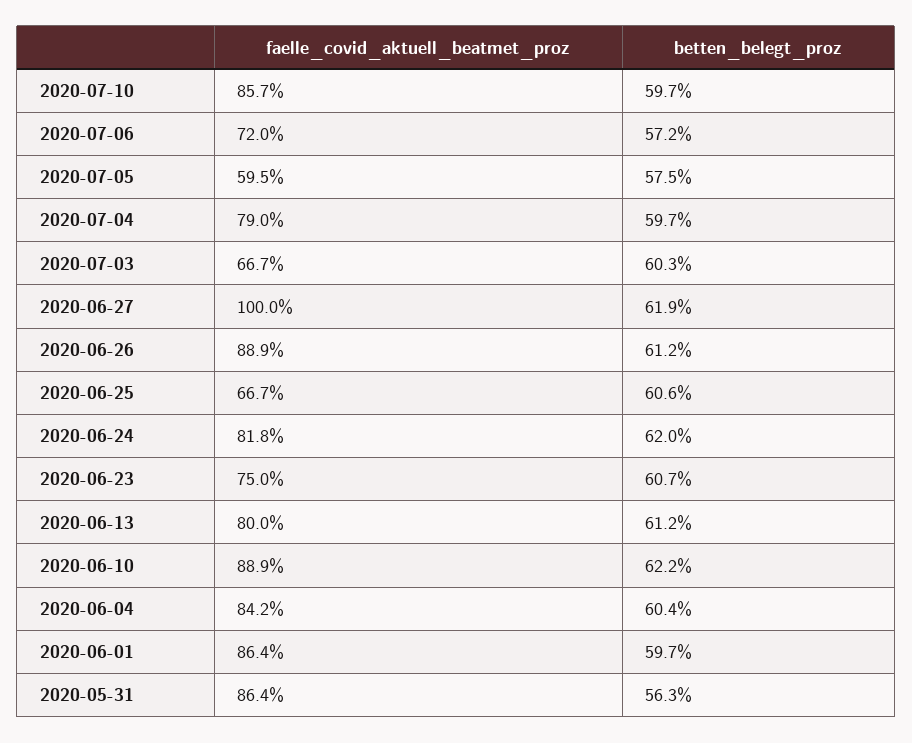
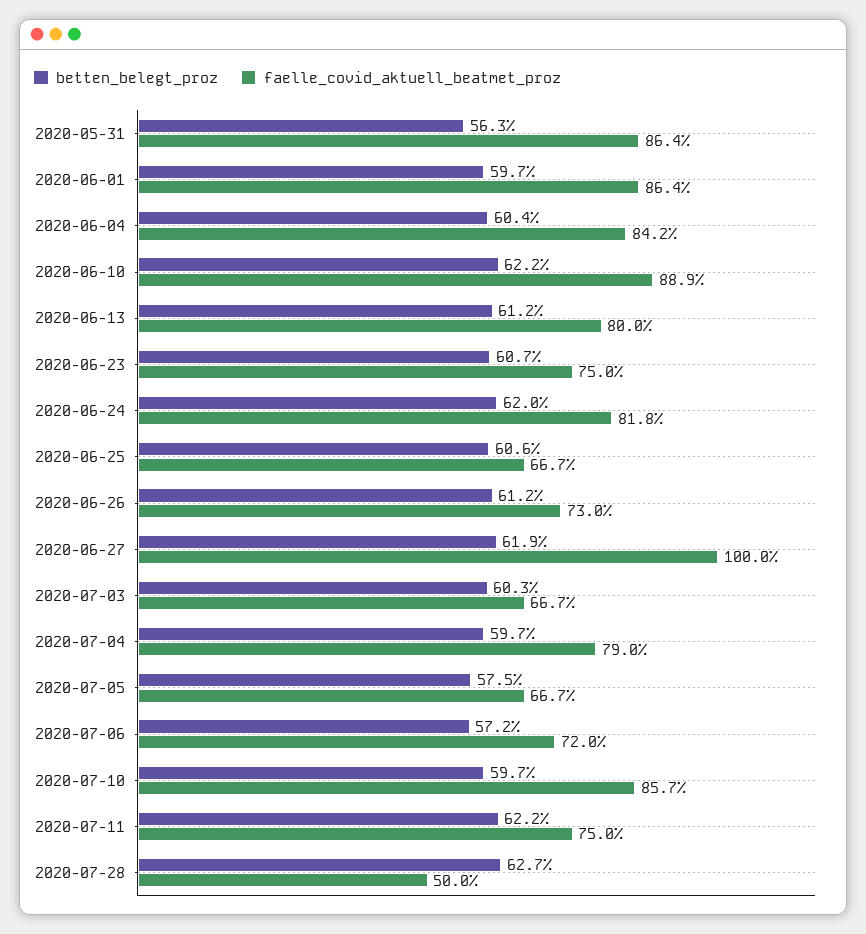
faelle_covid_aktuell_beatmet_proz, 2020-07-05: 59.5 -> 66.7
faelle_covid_aktuell_beatmet_proz, 2020-06-26: 88.9 -> 73
betten_belegt_proz, 2020-07-11: none -> 62.2
faelle_covid_aktuell_beatmet_proz, 2020-07-11: none -> 75
betten_belegt_proz, 2020-07-28: none -> 62.7
faelle_covid_aktuell_beatmet_proz, 2020-07-28: none -> 50

